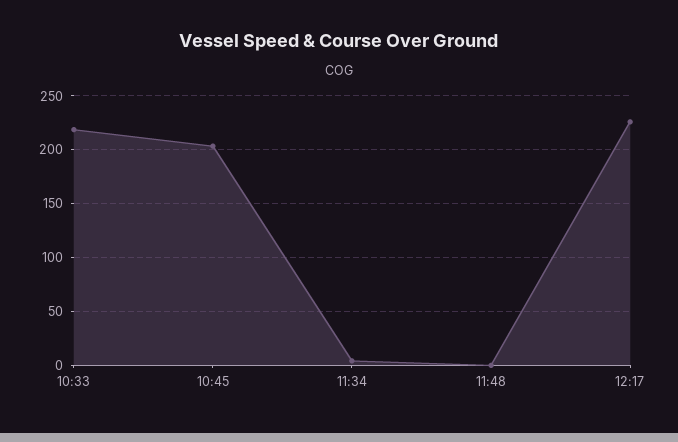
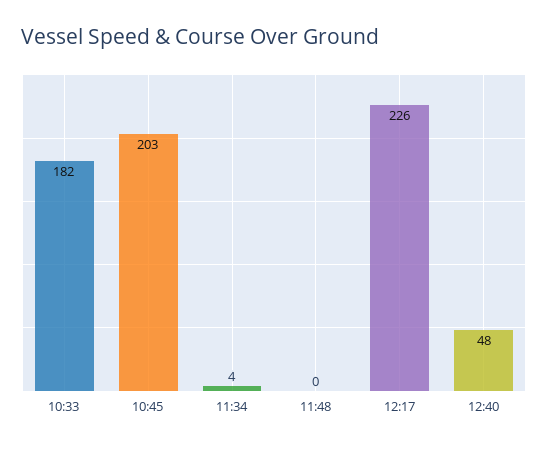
10:33: 220 -> 182
12:40: none -> 48

